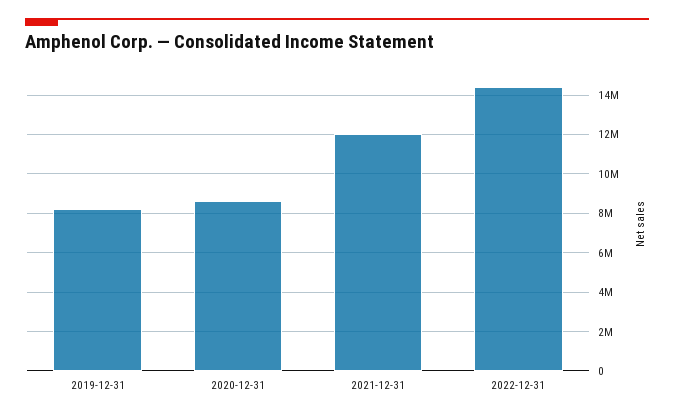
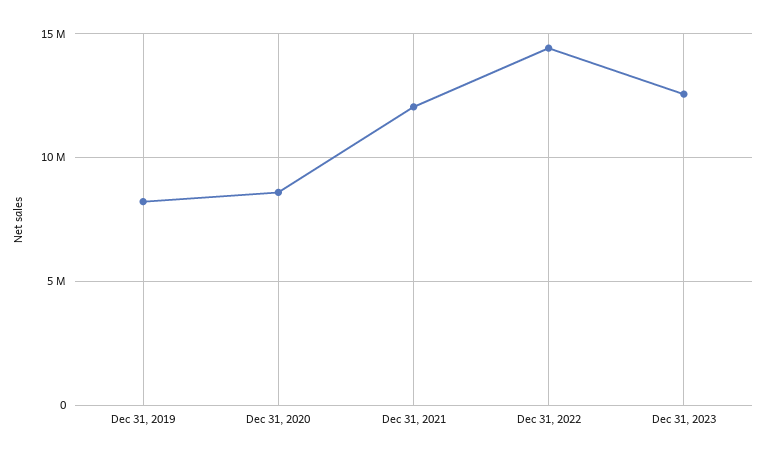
Dec 31, 2023: none -> 12500000

